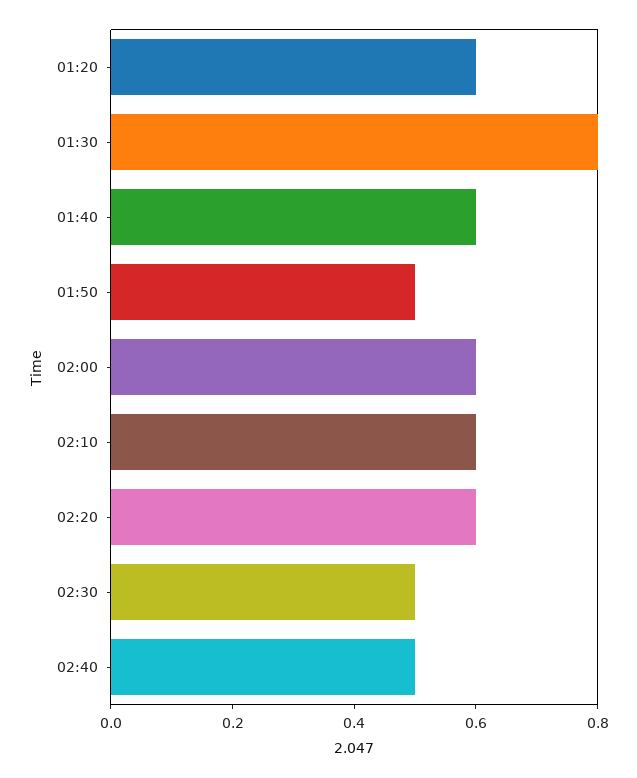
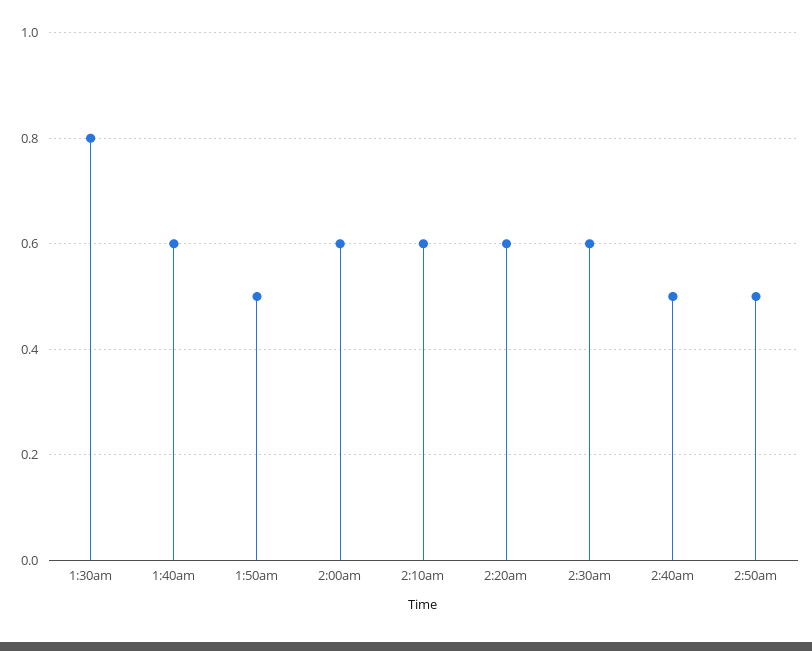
01:20: 0.6 -> none
02:30: 0.5 -> 0.6
2:50am: none -> 0.5

